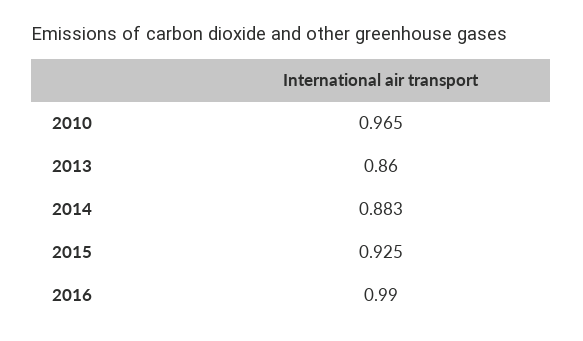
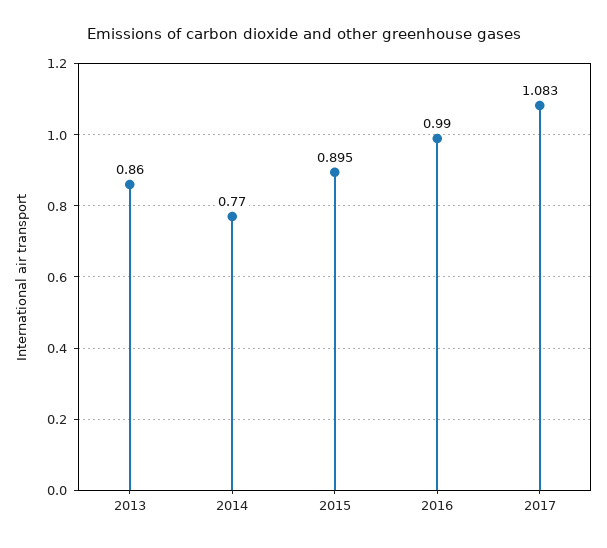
2010: 0.965 -> none
2014: 0.883 -> 0.77
2015: 0.925 -> 0.895
2017: none -> 1.083

